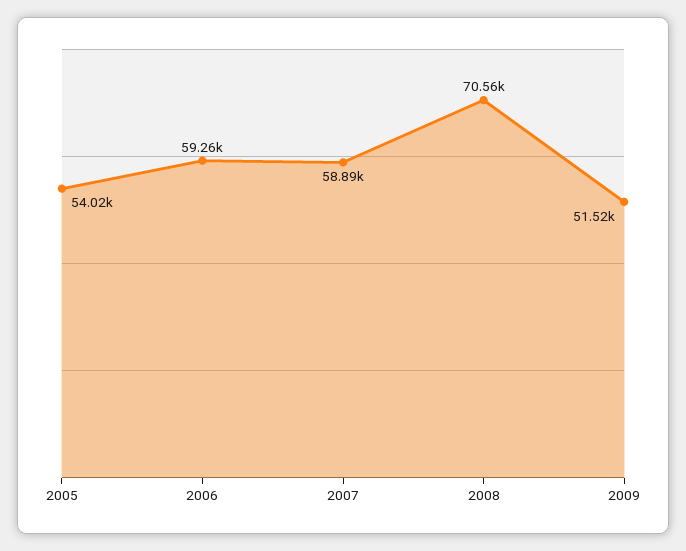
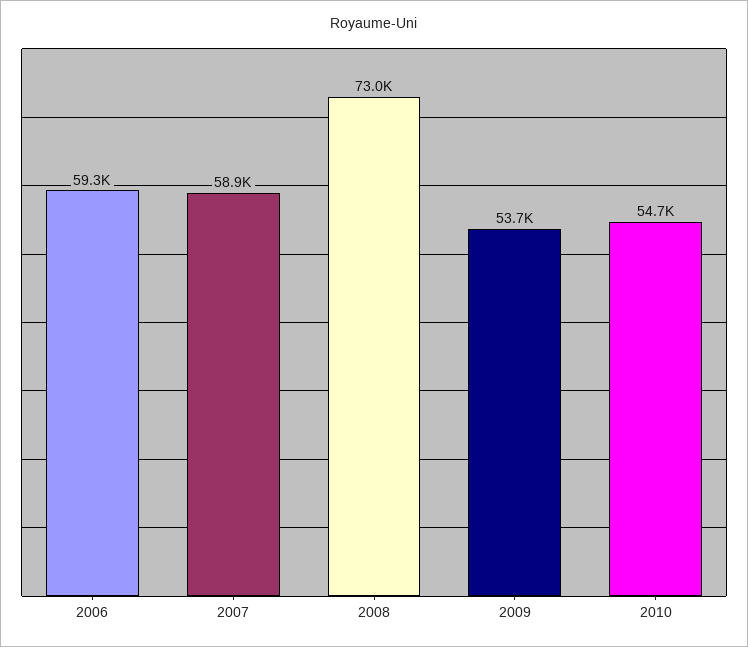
2005: 54020 -> none
2008: 70560 -> 73000
2009: 51520 -> 53700
2010: none -> 54700

